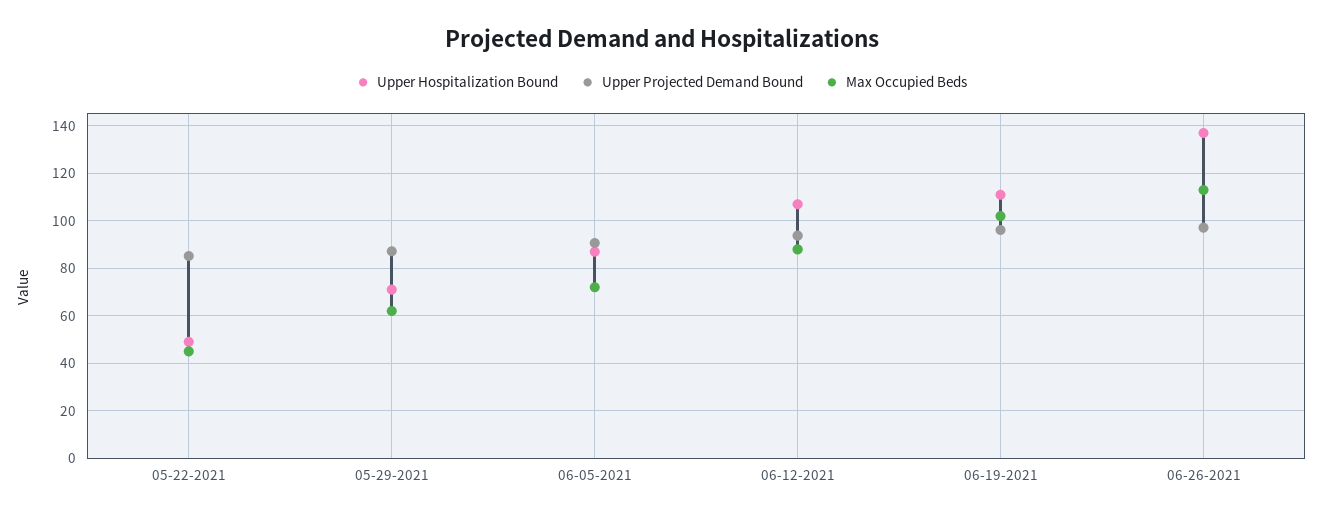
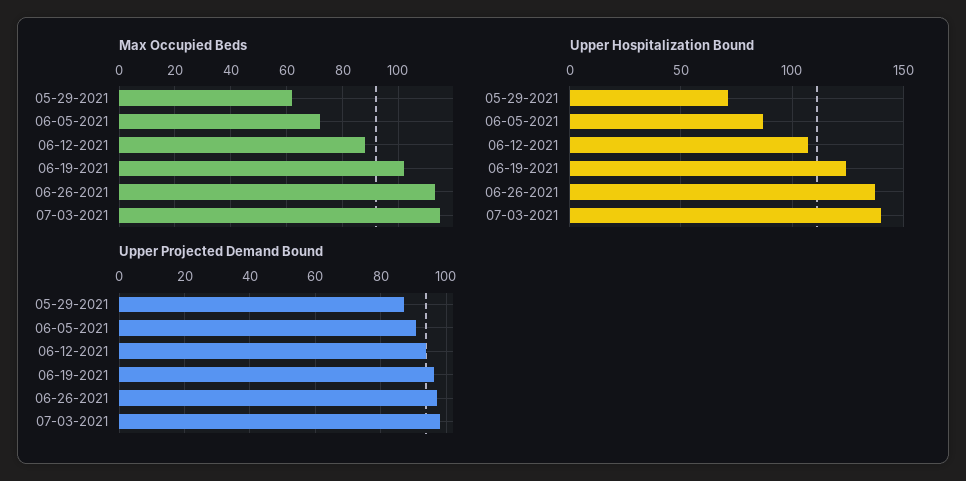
Upper Hospitalization Bound, 05-22-2021: 50 -> none
Upper Projected Demand Bound, 05-22-2021: 85 -> none
Max Occupied Beds, 05-22-2021: 45 -> none
Upper Hospitalization Bound, 06-19-2021: 110 -> 125
Max Occupied Beds, 07-03-2021: none -> 115
Upper Hospitalization Bound, 07-03-2021: none -> 140
Upper Projected Demand Bound, 07-03-2021: none -> 98

